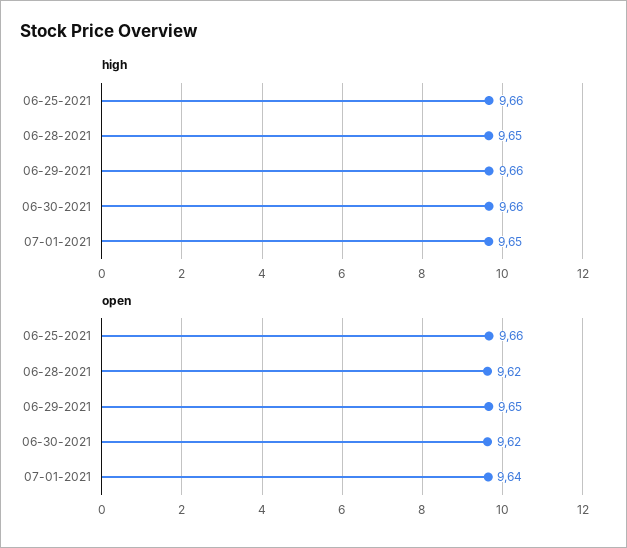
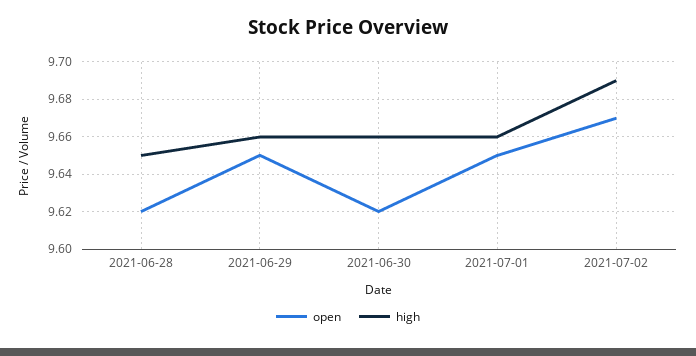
high, 06-25-2021: 9.66 -> none
high, 07-01-2021: 9.65 -> 9.66
open, 06-25-2021: 9.66 -> none
open, 07-01-2021: 9.64 -> 9.65
open, 2021-07-02: none -> 9.67
high, 2021-07-02: none -> 9.69

